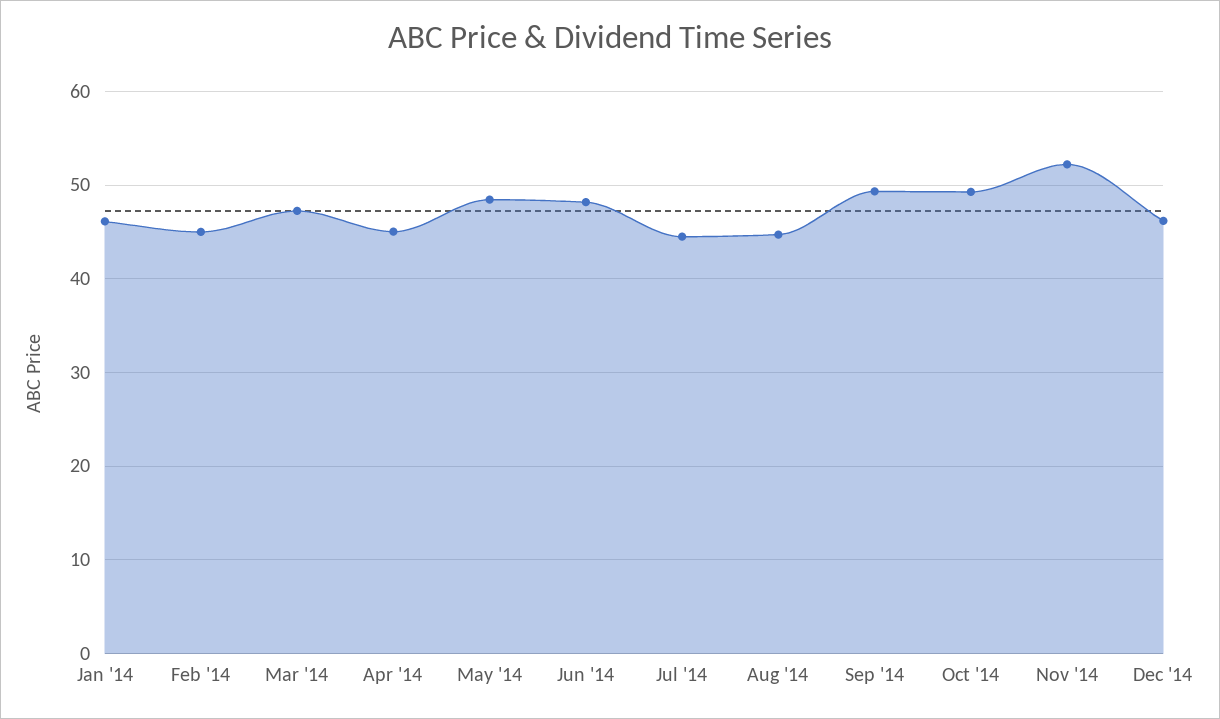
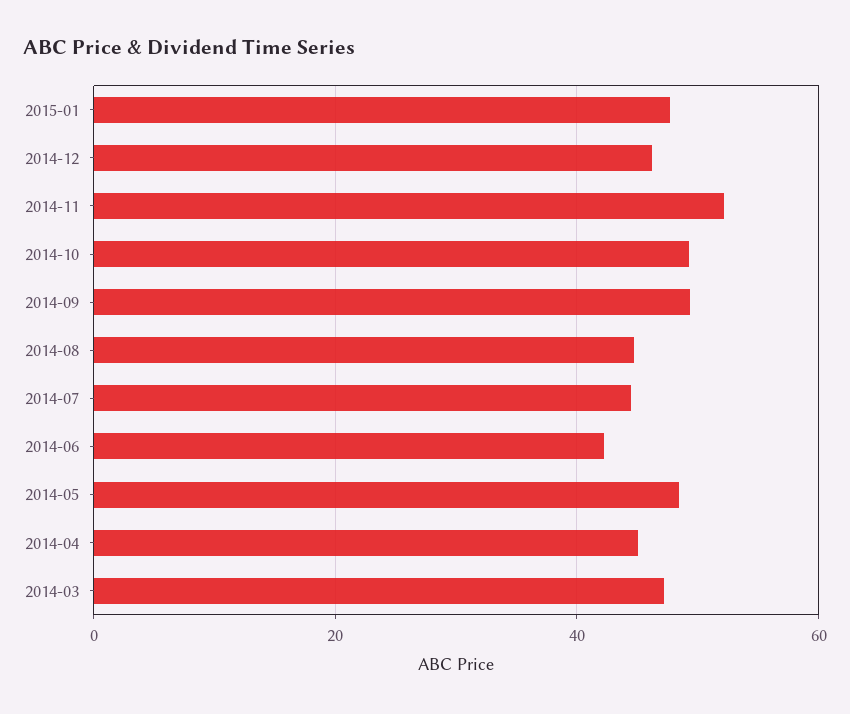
Jan '14: 46 -> none
Feb '14: 45 -> none
Jun '14: 48 -> 42
2015-01: none -> 48

